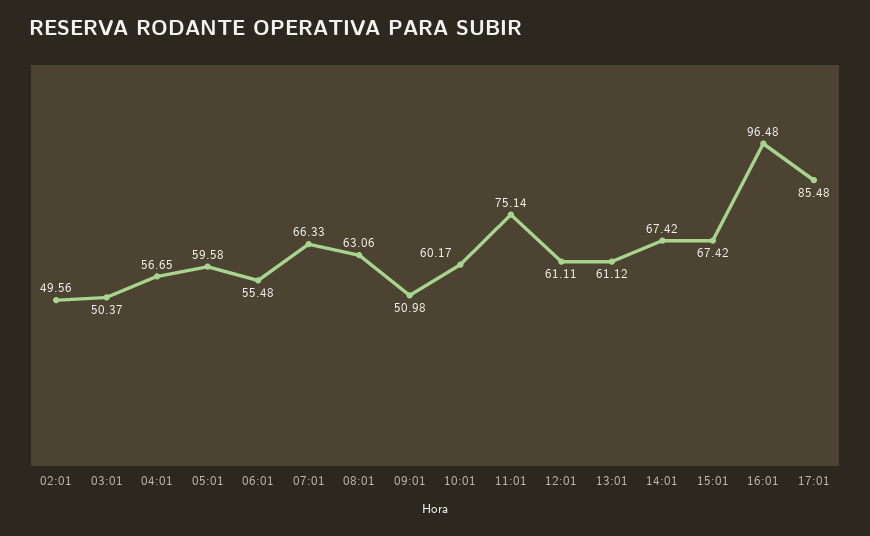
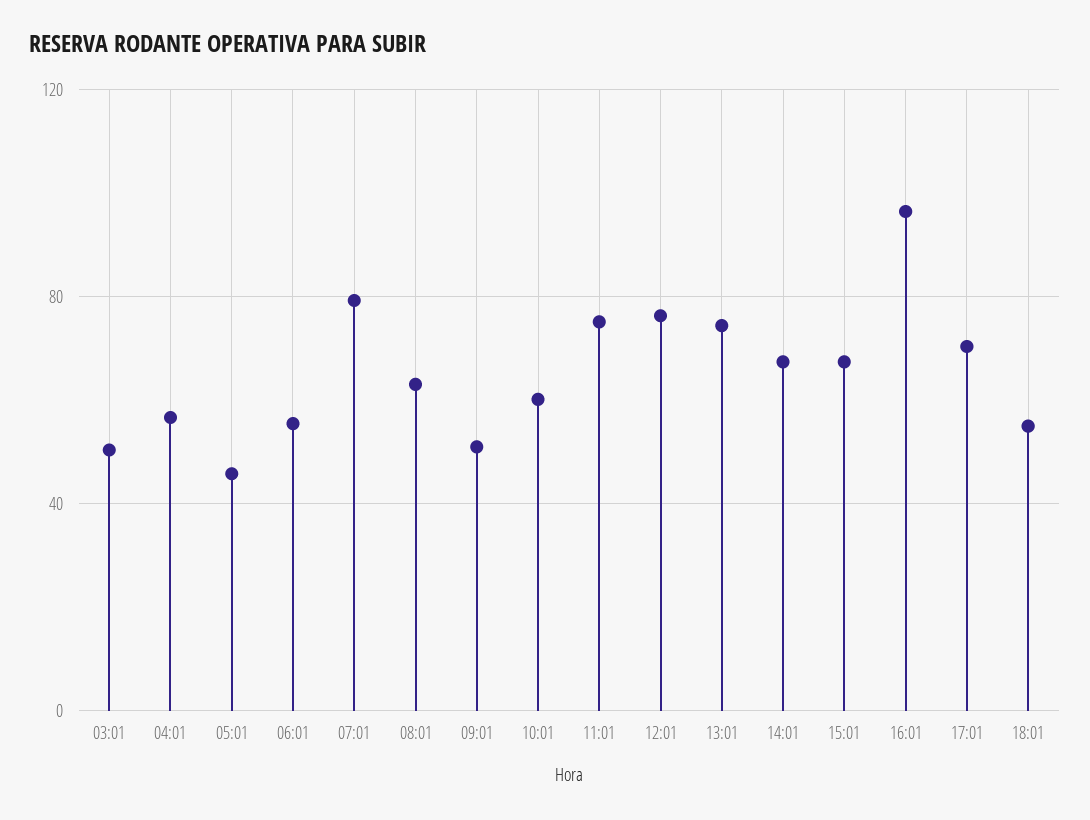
02:01: 49.56 -> none
05:01: 59.58 -> 45
07:01: 66.33 -> 80
12:01: 61.11 -> 75
13:01: 61.12 -> 75
17:01: 85.48 -> 70
18:01: none -> 55

